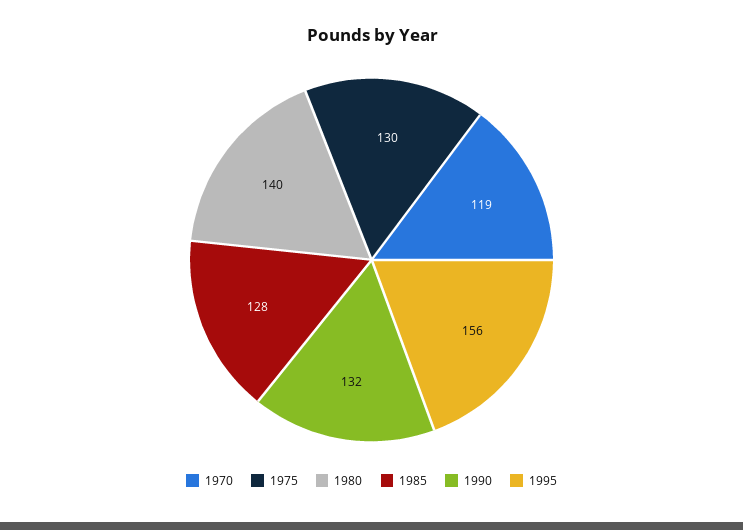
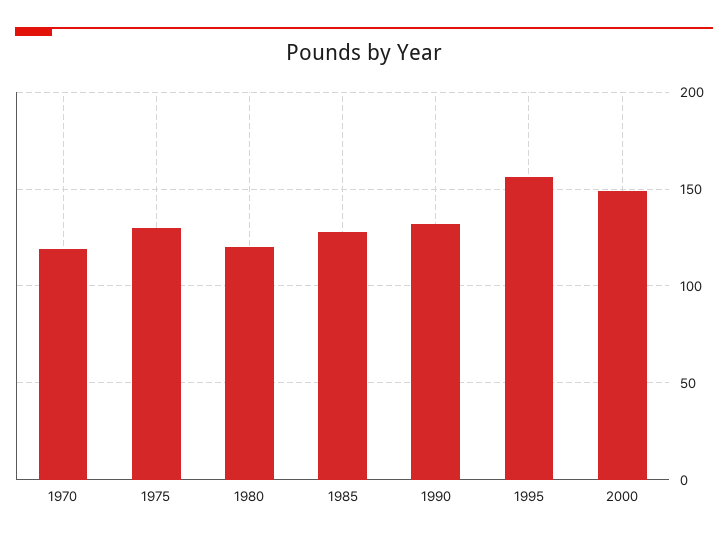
1980: 140 -> 120
2000: none -> 150

